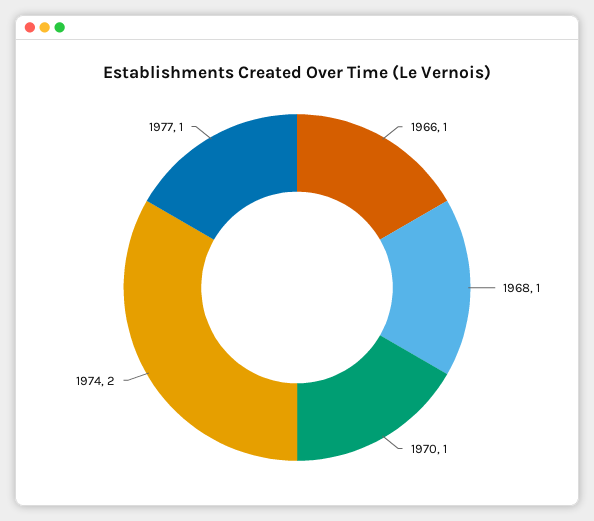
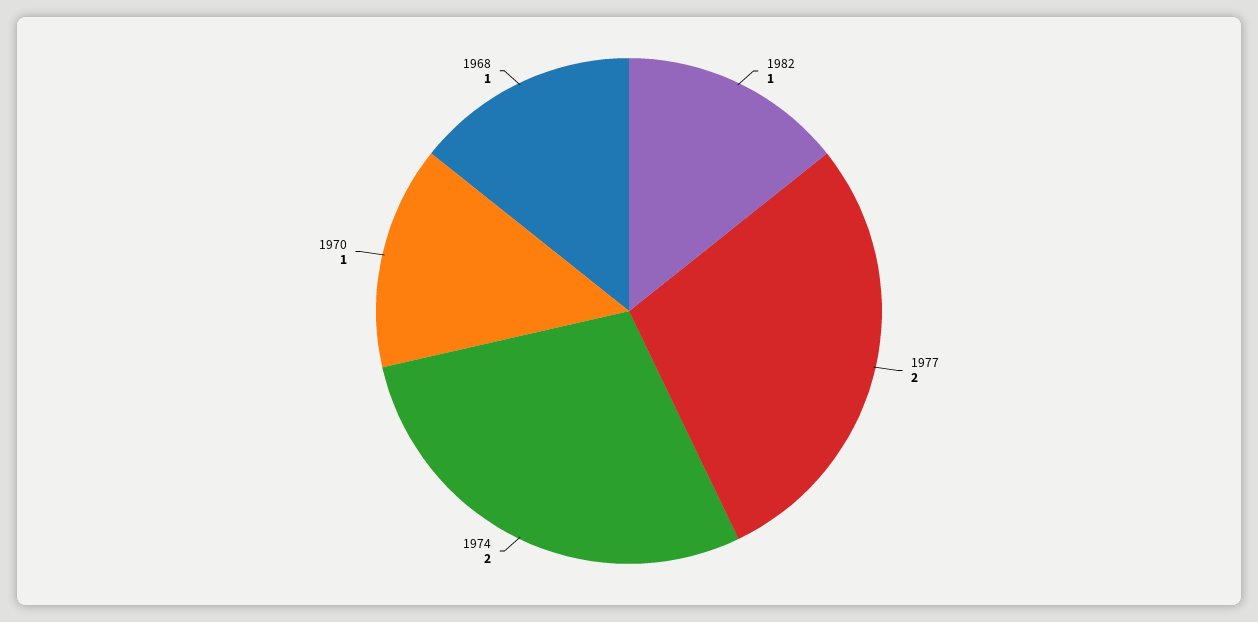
1966: 1 -> none
1977: 1 -> 2
1982: none -> 1

